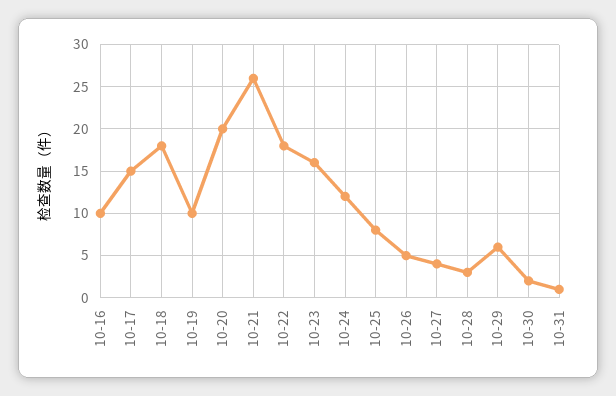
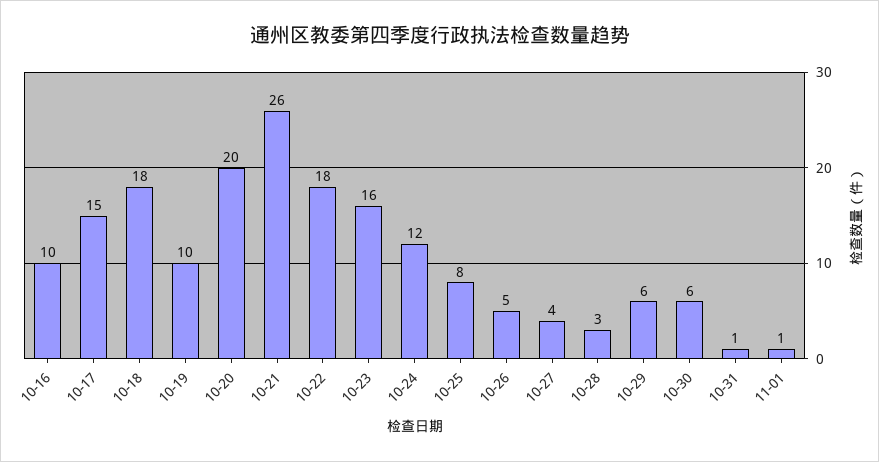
10-30: 2 -> 6
11-01: none -> 1

